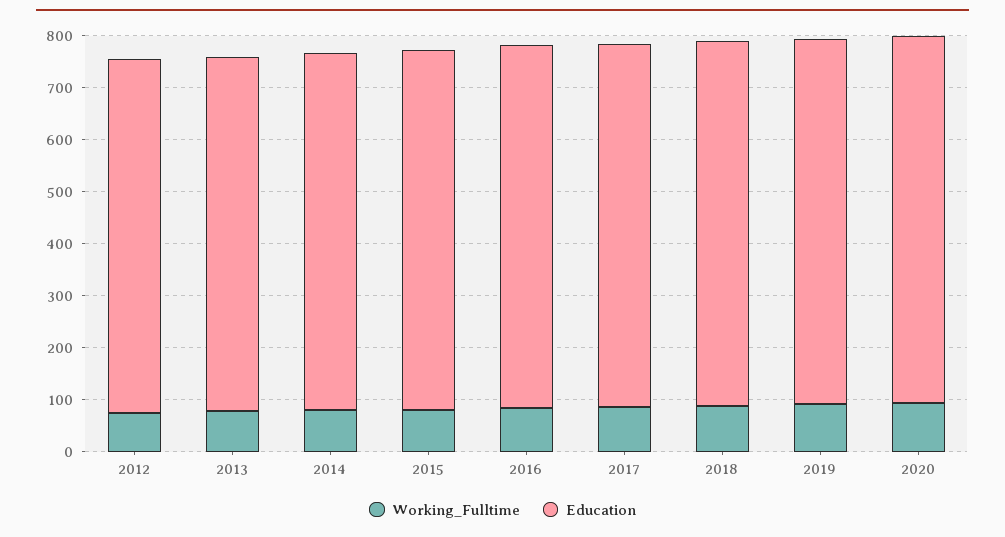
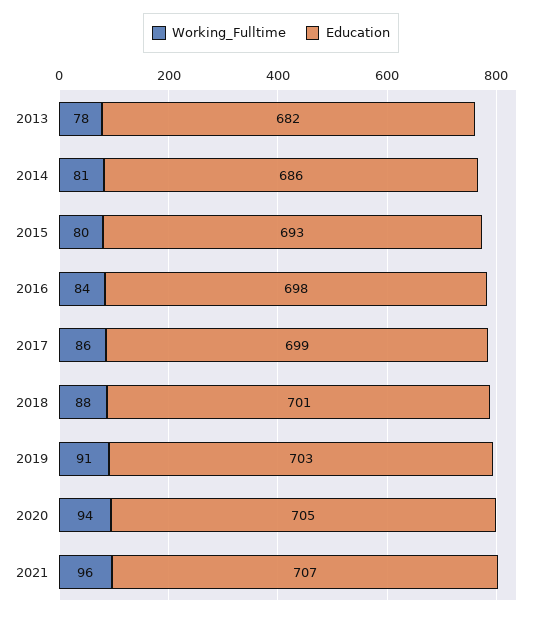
Working_Fulltime, 2012: 80 -> none
Education, 2012: 680 -> none
Working_Fulltime, 2021: none -> 96
Education, 2021: none -> 707

